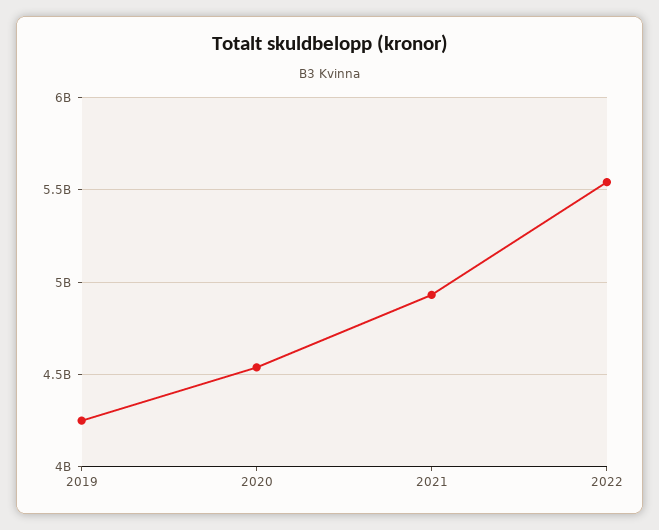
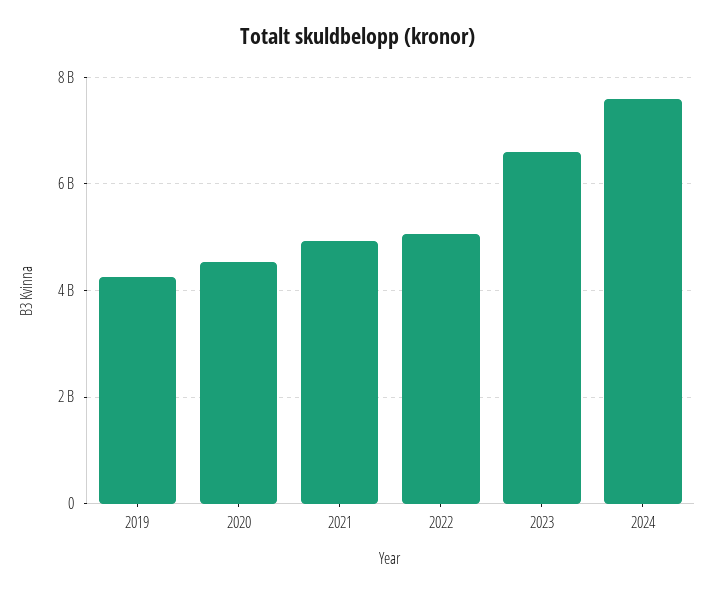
2022: 5550000000 -> 5000000000
2023: none -> 6600000000
2024: none -> 7600000000

